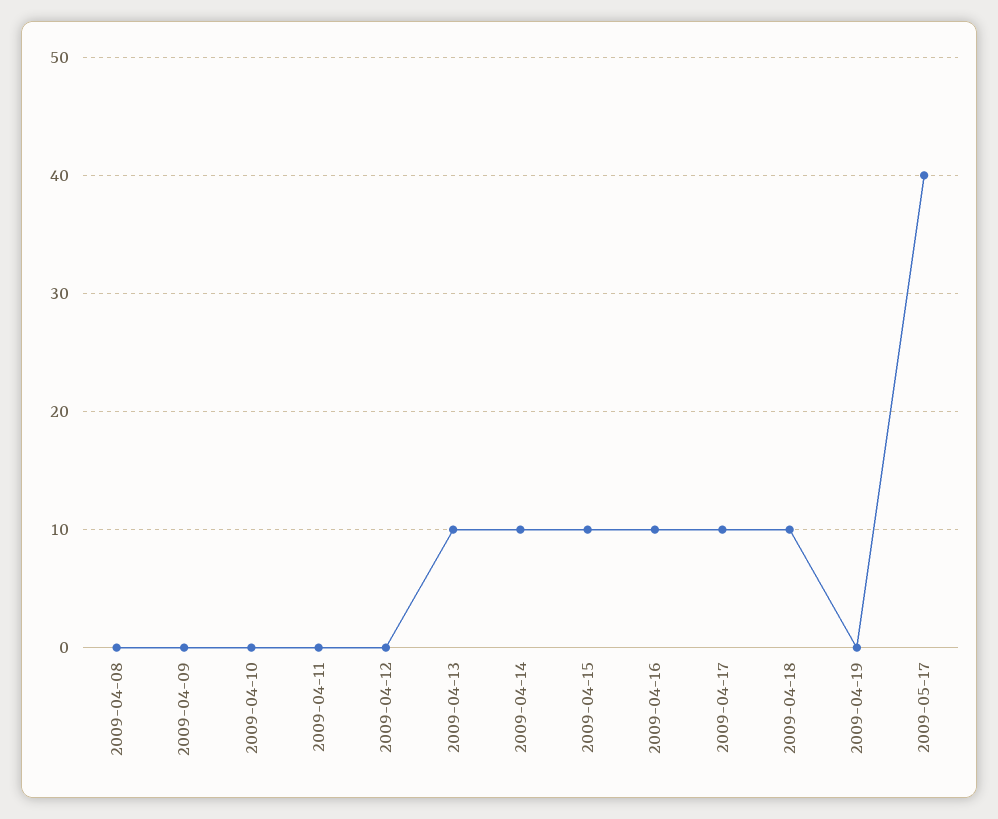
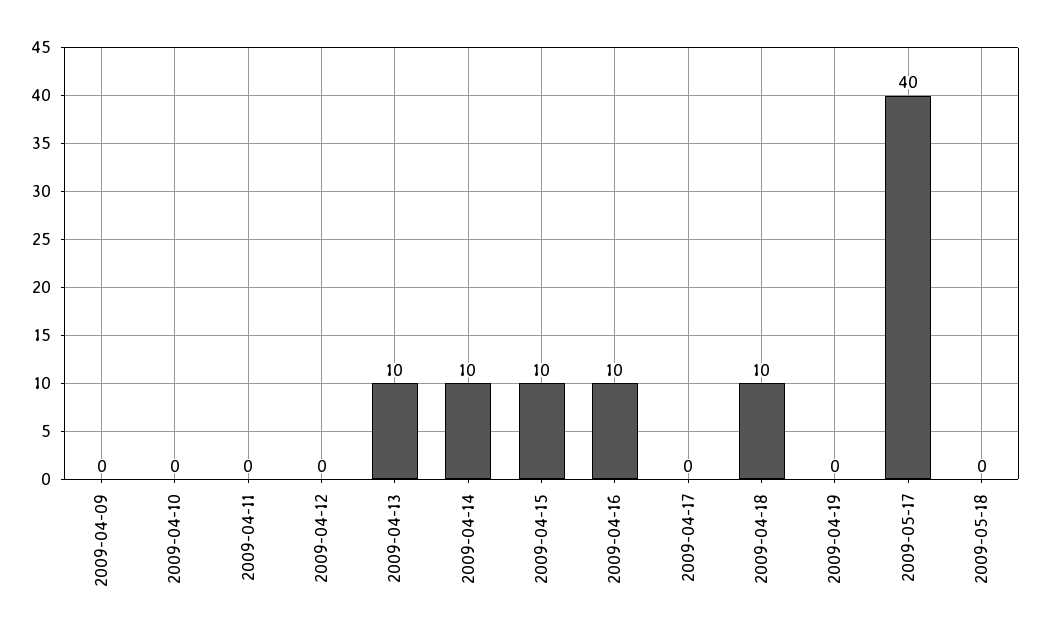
2009-04-08: 0 -> none
2009-04-17: 10 -> 0
2009-05-18: none -> 0

